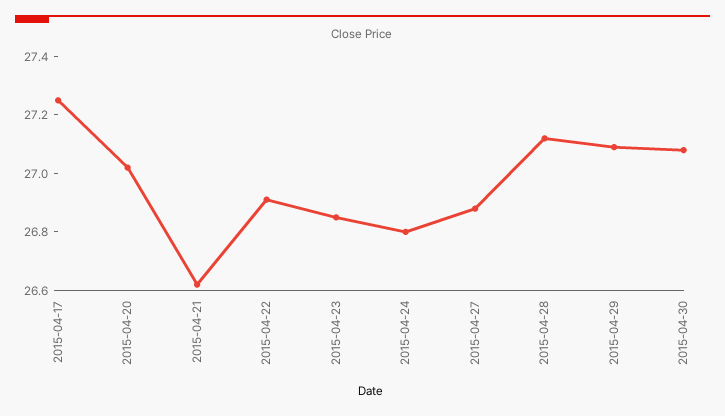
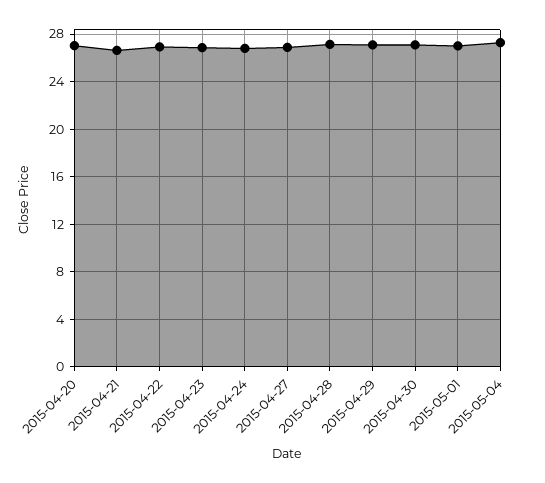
2015-04-17: 27.25 -> none
2015-05-01: none -> 27
2015-05-04: none -> 27

